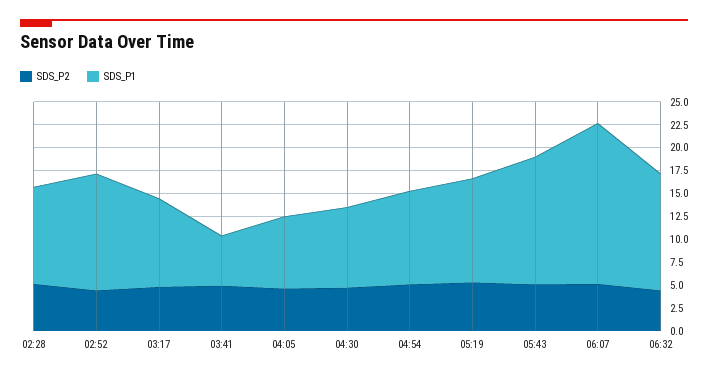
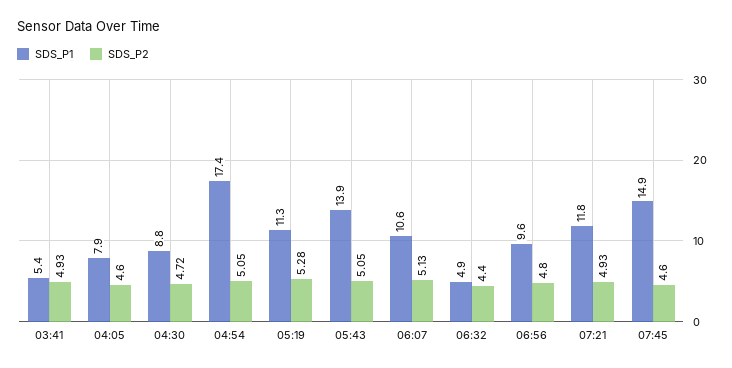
SDS_P2, 02:28: 5 -> none
SDS_P1, 02:28: 10 -> none
SDS_P2, 02:52: 5 -> none
SDS_P1, 02:52: 12.5 -> none
SDS_P2, 03:17: 5 -> none
SDS_P1, 03:17: 10 -> none
SDS_P1, 04:54: 10 -> 17.4
SDS_P1, 06:07: 17.5 -> 10.6
SDS_P1, 06:32: 12.5 -> 4.9
SDS_P1, 06:56: none -> 9.6
SDS_P2, 06:56: none -> 4.8
SDS_P1, 07:21: none -> 11.8
SDS_P2, 07:21: none -> 4.93
SDS_P1, 07:45: none -> 14.9
SDS_P2, 07:45: none -> 4.6

